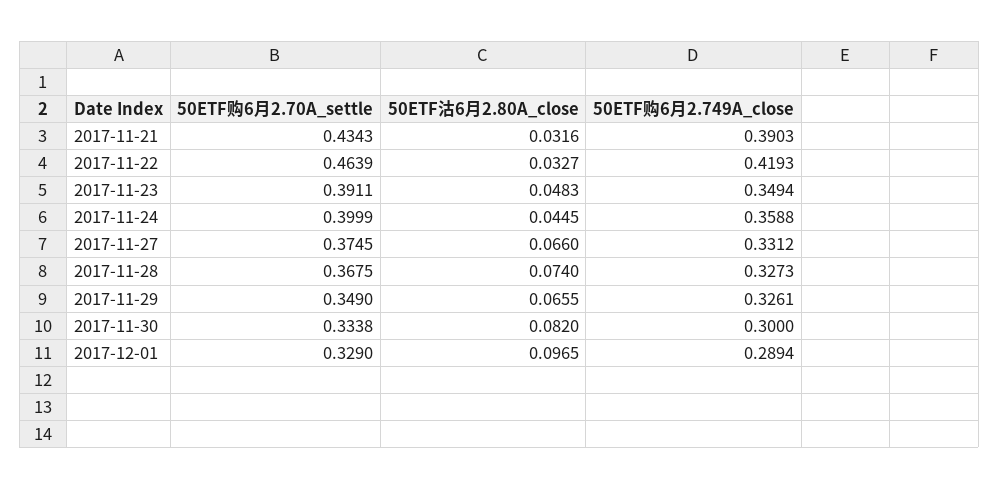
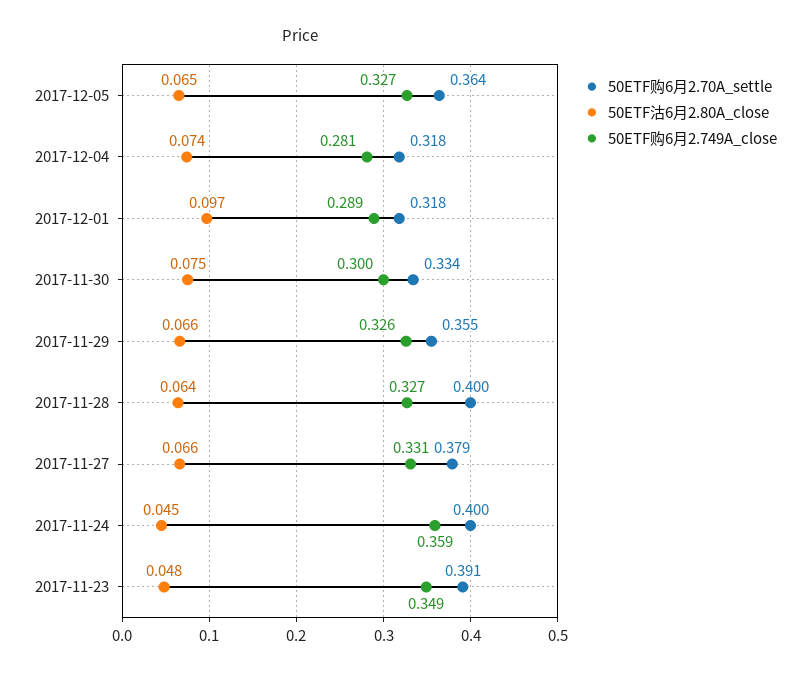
50ETF购6月2.70A_settle, 2017-11-21: 0.4343 -> none
50ETF沽6月2.80A_close, 2017-11-21: 0.0316 -> none
50ETF购6月2.749A_close, 2017-11-21: 0.3903 -> none
50ETF购6月2.70A_settle, 2017-11-22: 0.4639 -> none
50ETF沽6月2.80A_close, 2017-11-22: 0.0327 -> none
50ETF购6月2.749A_close, 2017-11-22: 0.4193 -> none
50ETF购6月2.70A_settle, 2017-11-27: 0.3745 -> 0.379
50ETF购6月2.70A_settle, 2017-11-28: 0.3675 -> 0.4
50ETF沽6月2.80A_close, 2017-11-28: 0.074 -> 0.064
50ETF购6月2.70A_settle, 2017-11-29: 0.349 -> 0.355
50ETF沽6月2.80A_close, 2017-11-30: 0.082 -> 0.075
50ETF购6月2.70A_settle, 2017-12-01: 0.329 -> 0.318
50ETF购6月2.70A_settle, 2017-12-05: none -> 0.364
50ETF沽6月2.80A_close, 2017-12-05: none -> 0.065
50ETF购6月2.749A_close, 2017-12-05: none -> 0.327
50ETF购6月2.70A_settle, 2017-12-04: none -> 0.318
50ETF沽6月2.80A_close, 2017-12-04: none -> 0.074
50ETF购6月2.749A_close, 2017-12-04: none -> 0.281

